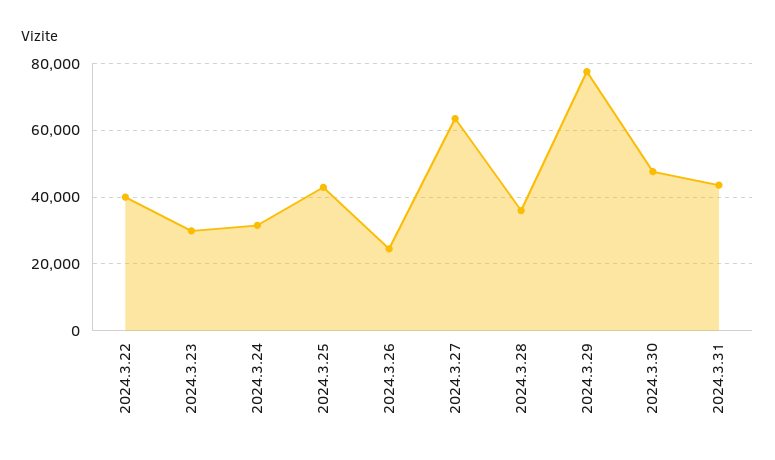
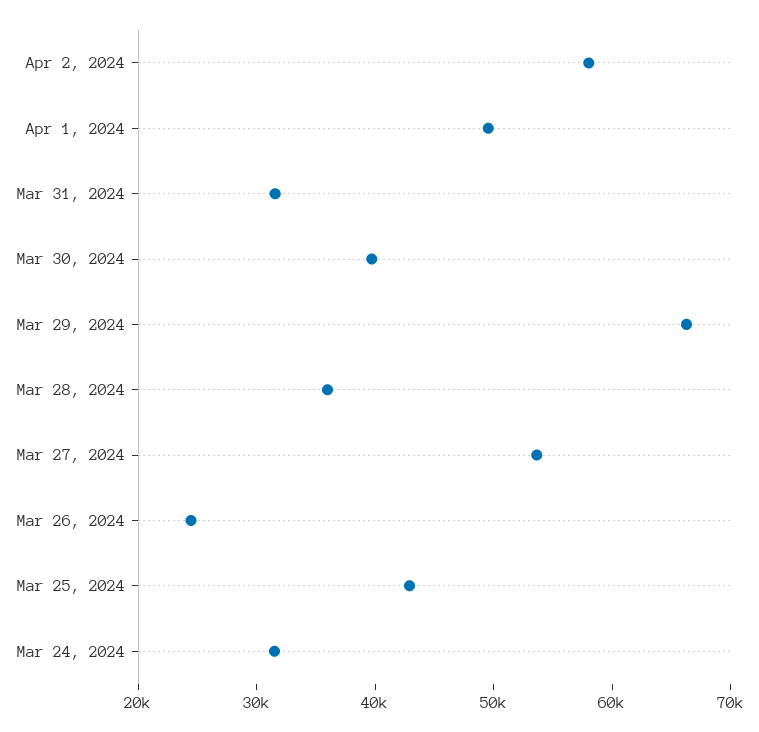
2024.3.22: 40000 -> none
2024.3.23: 30000 -> none
2024.3.27: 64000 -> 54000
2024.3.29: 78000 -> 66000
2024.3.30: 48000 -> 40000
2024.3.31: 44000 -> 32000
Apr 2, 2024: none -> 58000
Apr 1, 2024: none -> 50000

